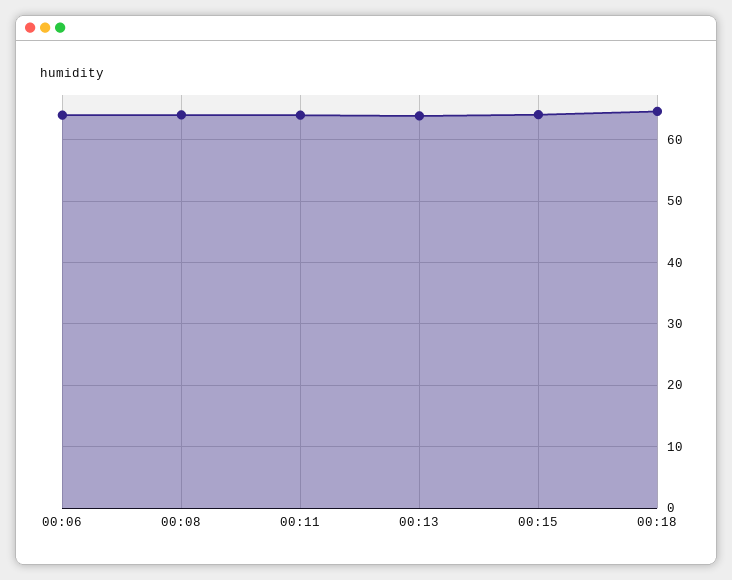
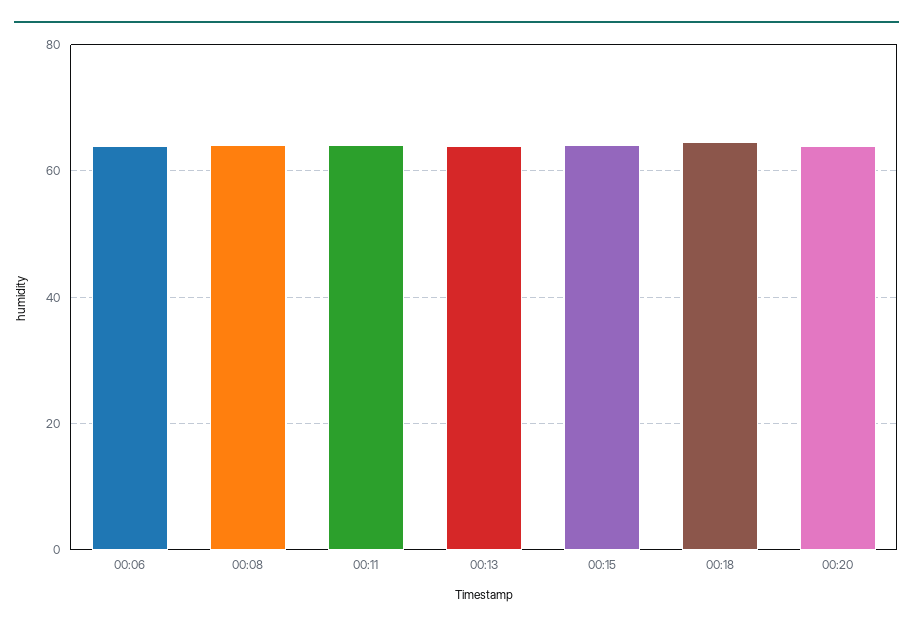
00:20: none -> 64

